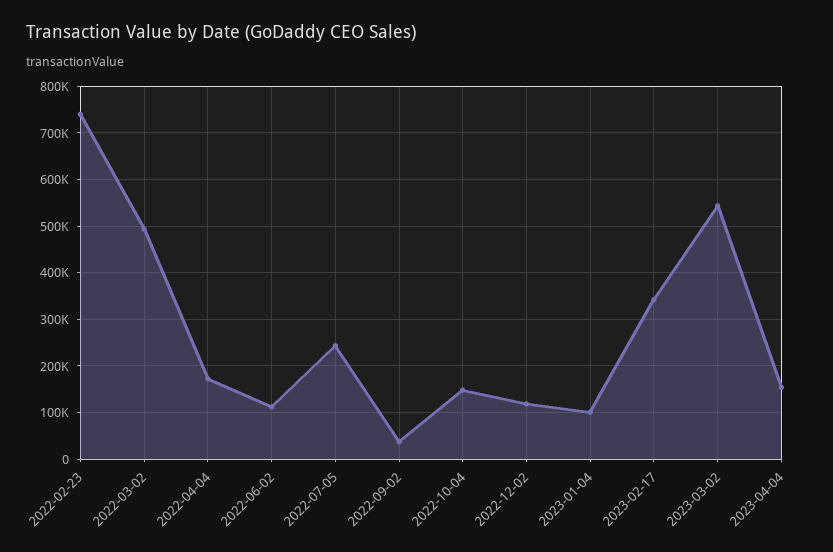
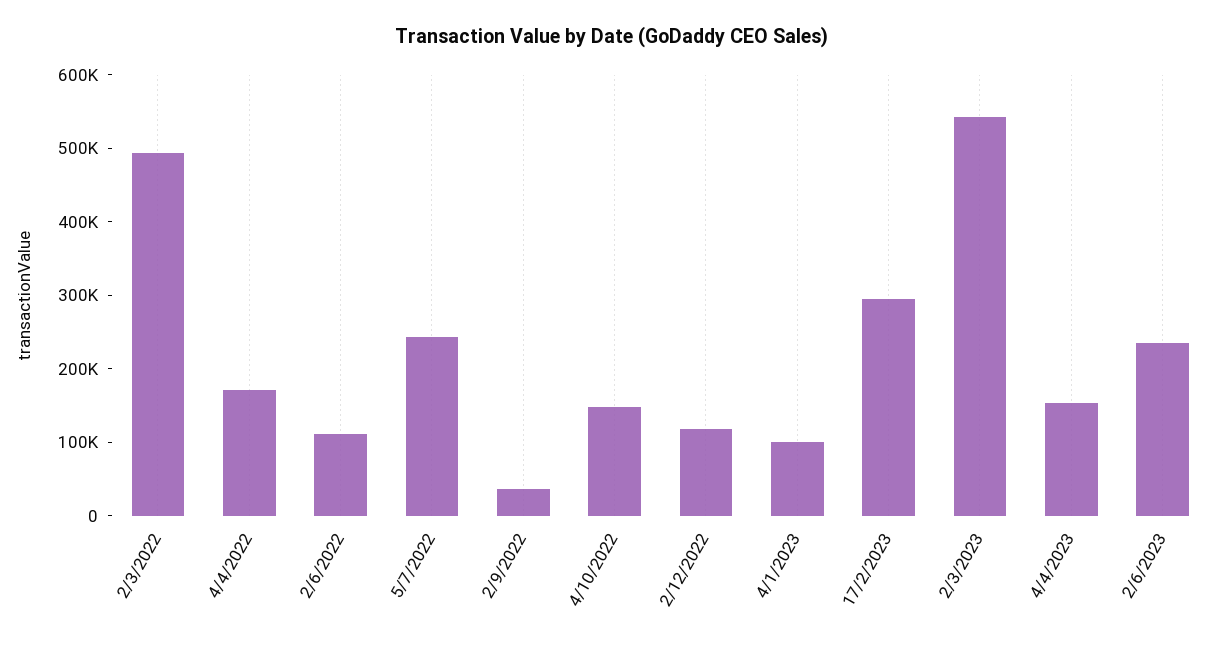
2022-02-23: 740000 -> none
2023-02-17: 340000 -> 300000
2/6/2023: none -> 240000

